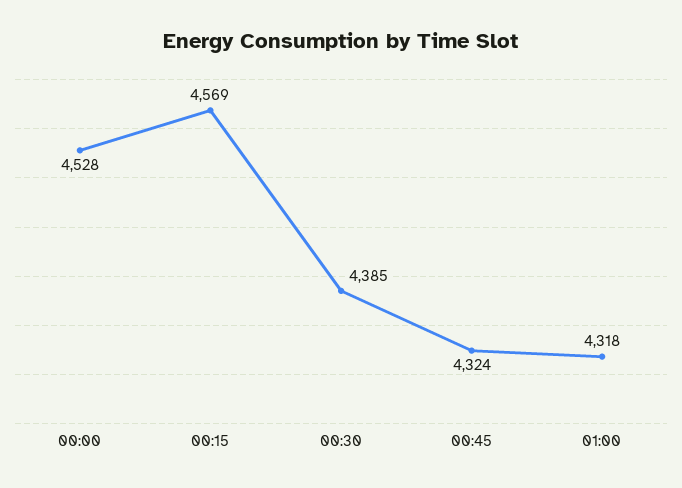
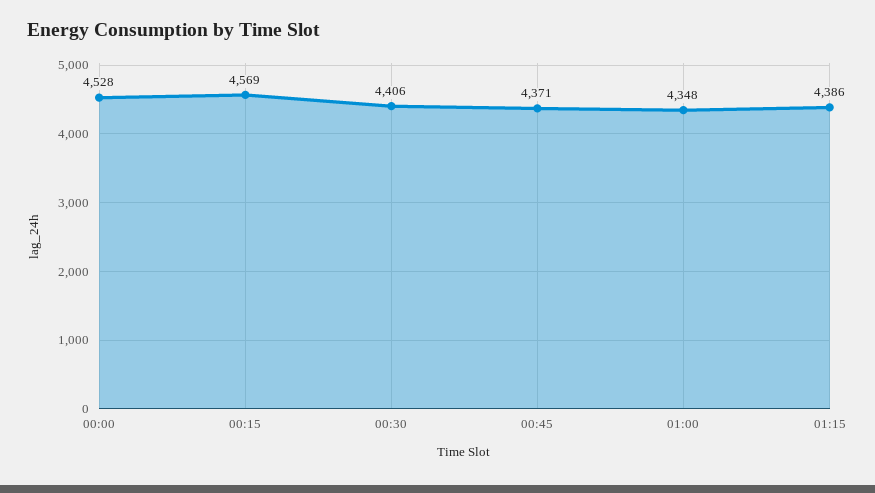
00:30: 4385 -> 4406
00:45: 4324 -> 4371
01:00: 4318 -> 4348
01:15: none -> 4386

